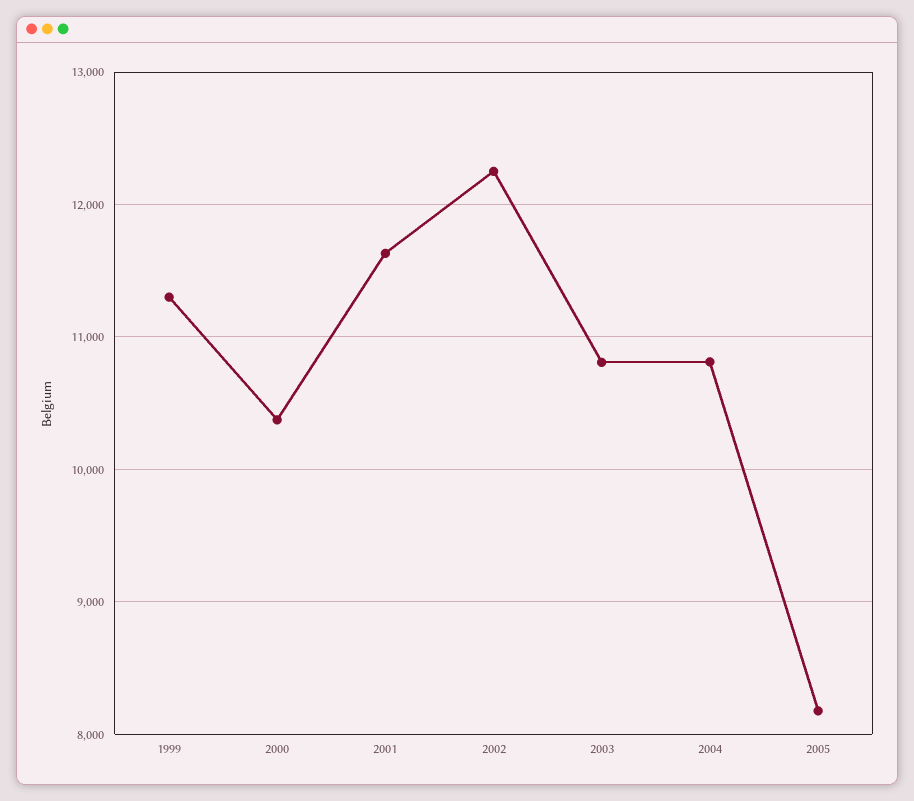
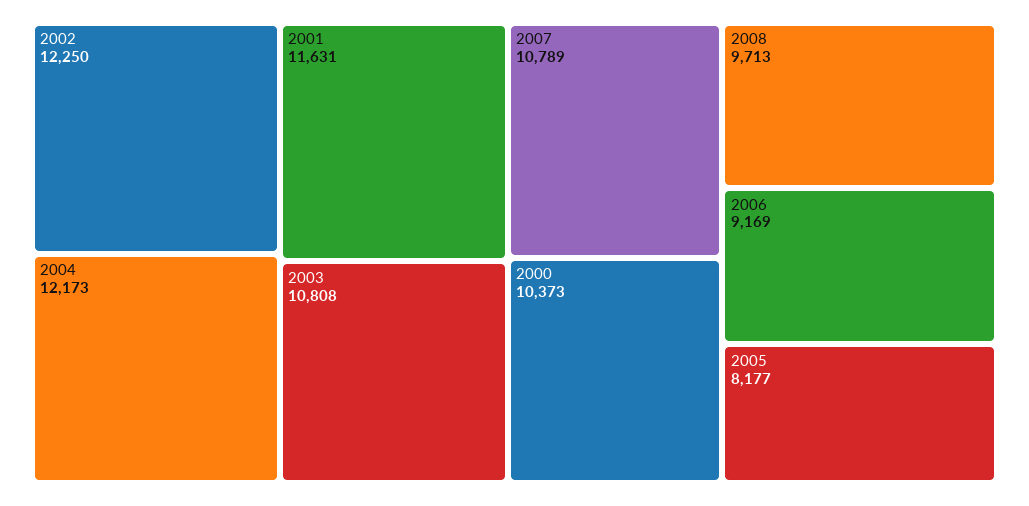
1999: 11300 -> none
2004: 10800 -> 12173
2007: none -> 10789
2008: none -> 9713
2006: none -> 9169

